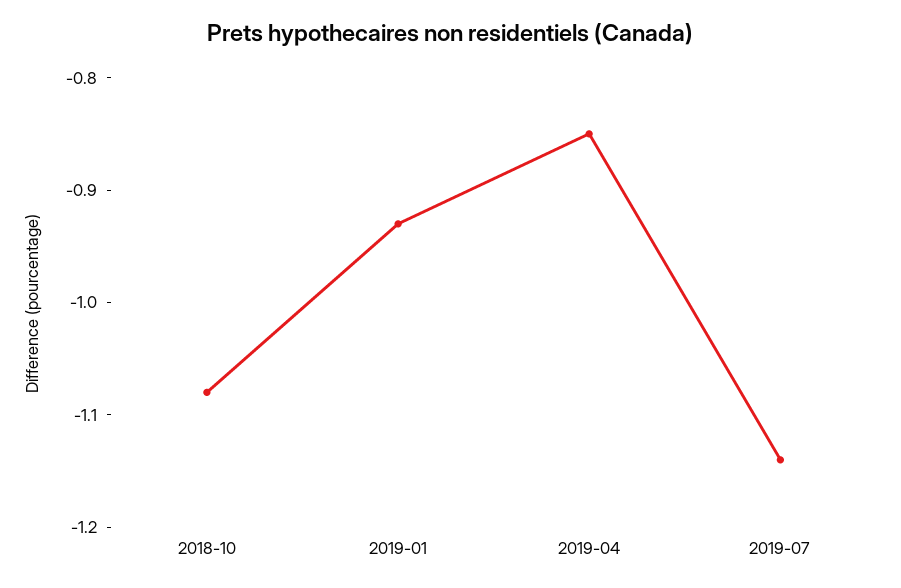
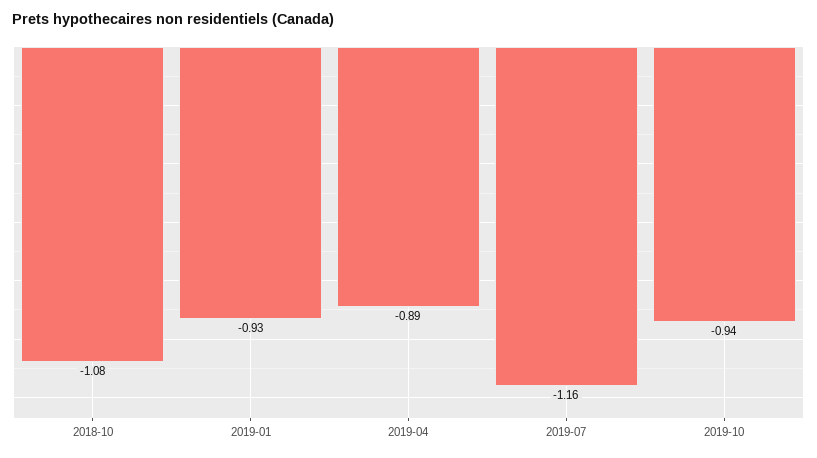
2019-04: -0.85 -> -0.89
2019-07: -1.14 -> -1.16
2019-10: none -> -0.94

